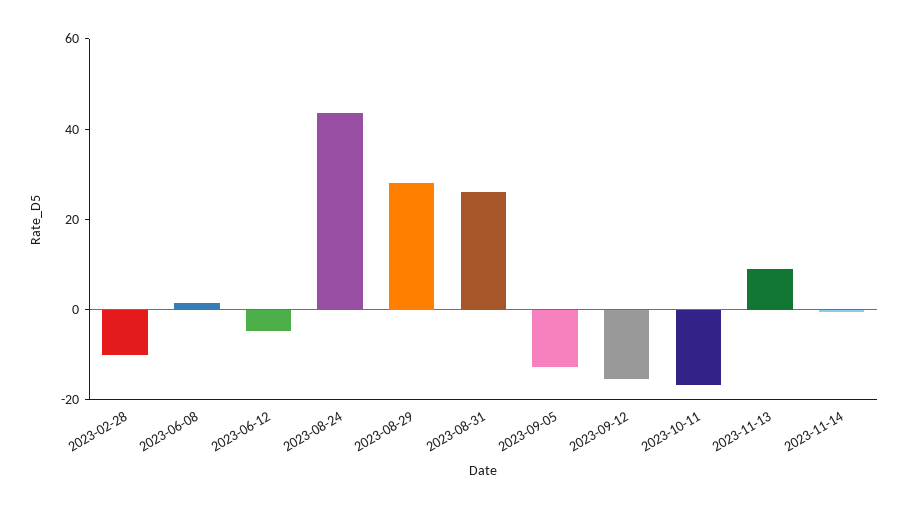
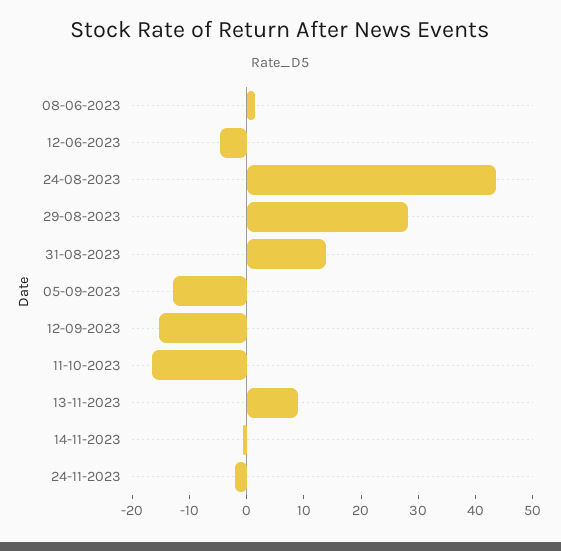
2023-02-28: -10 -> none
2023-08-31: 25 -> 14
24-11-2023: none -> -2

